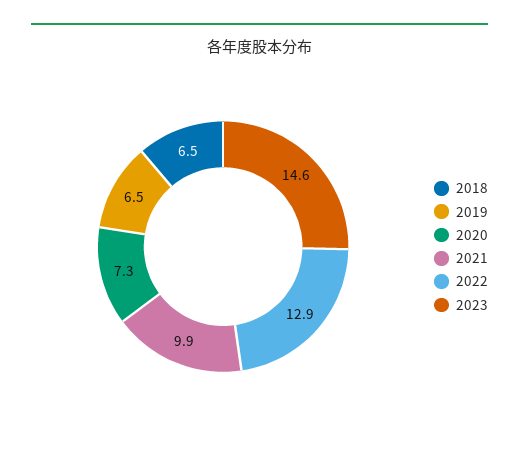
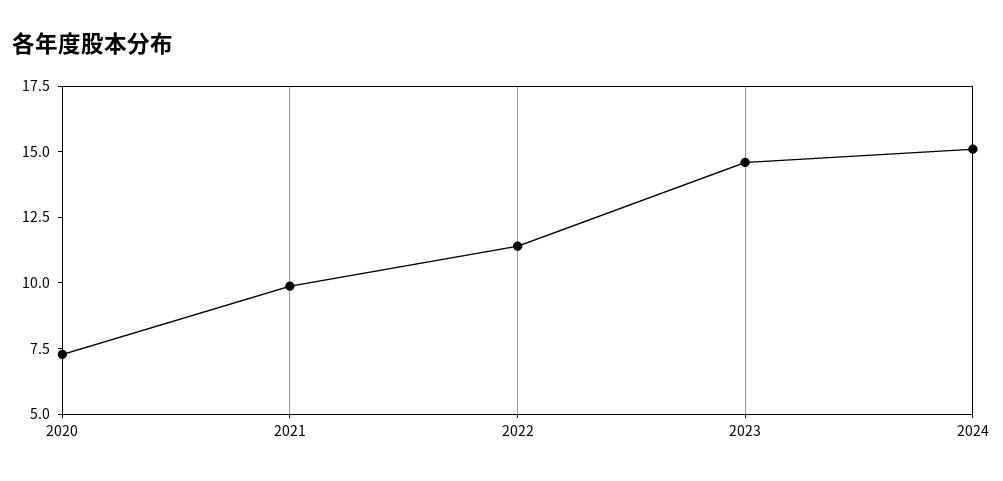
2018: 6.5 -> none
2019: 6.5 -> none
2022: 12.9 -> 11.5
2024: none -> 15

